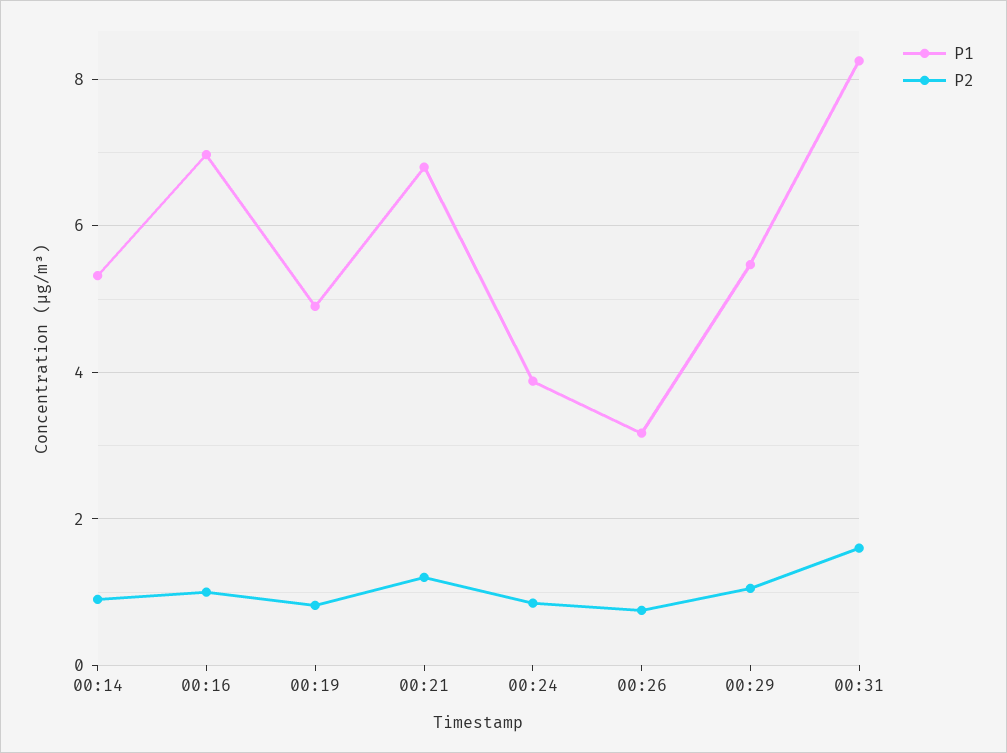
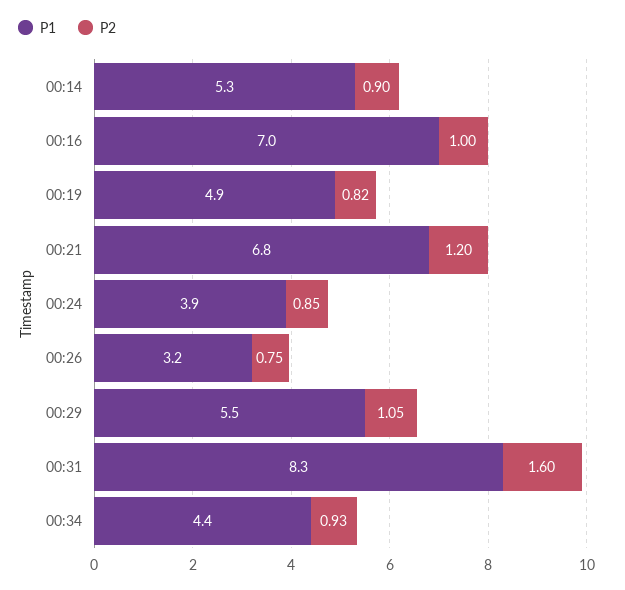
P1, 00:34: none -> 4.4
P2, 00:34: none -> 0.93

